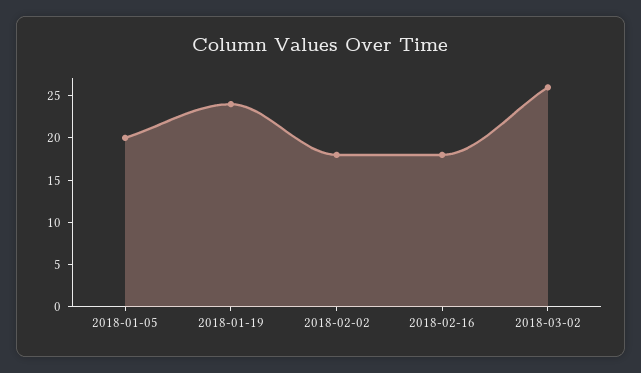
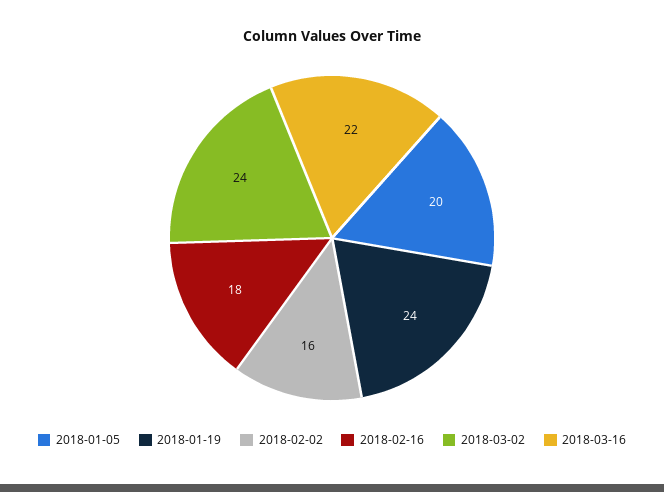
2018-02-02: 18 -> 16
2018-03-02: 26 -> 24
2018-03-16: none -> 22

